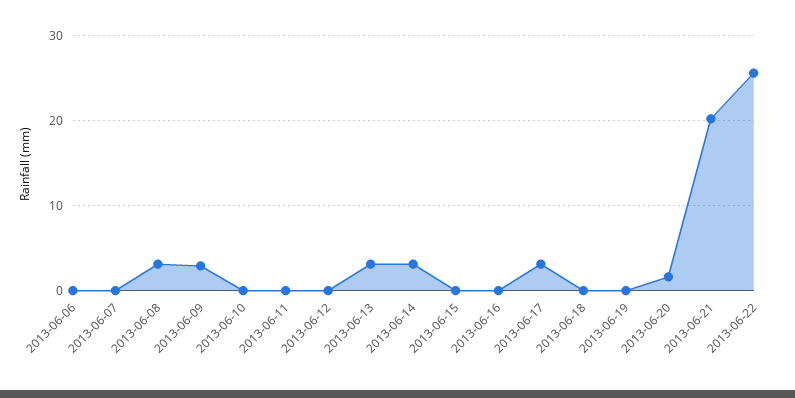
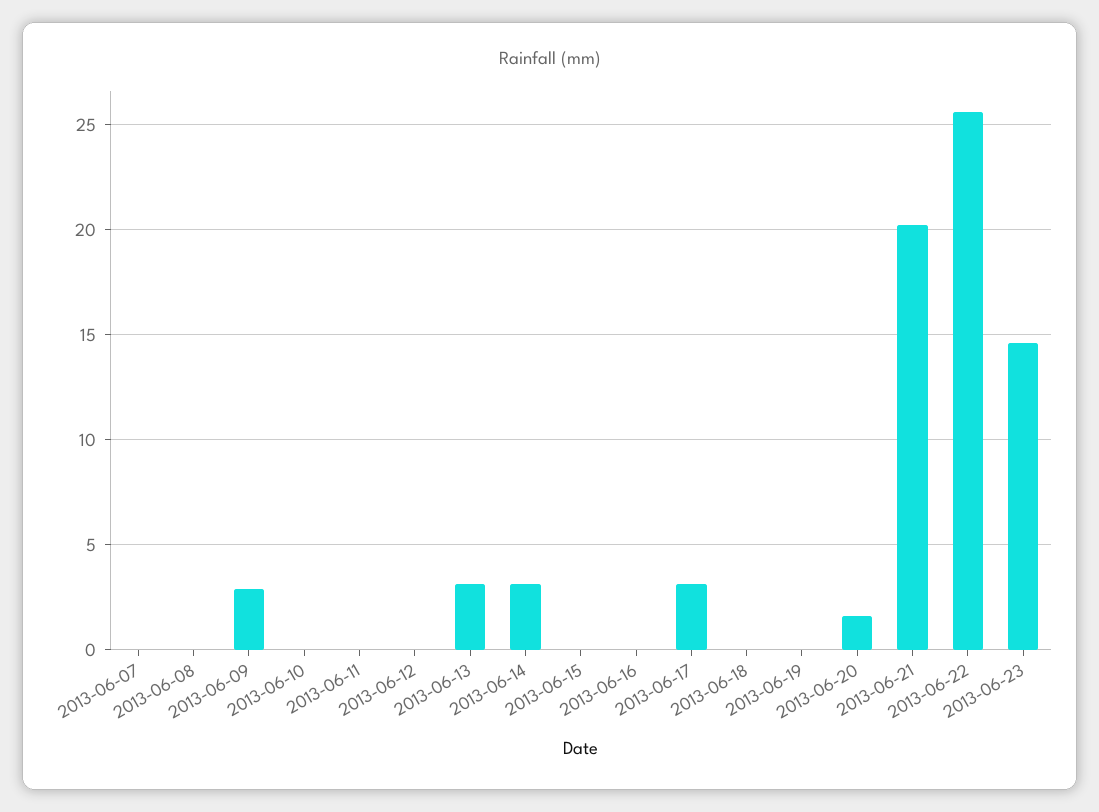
2013-06-06: 0 -> none
2013-06-08: 3 -> 0
2013-06-23: none -> 14.5

